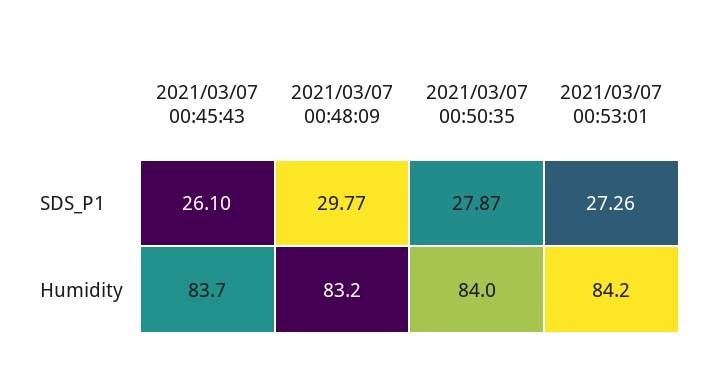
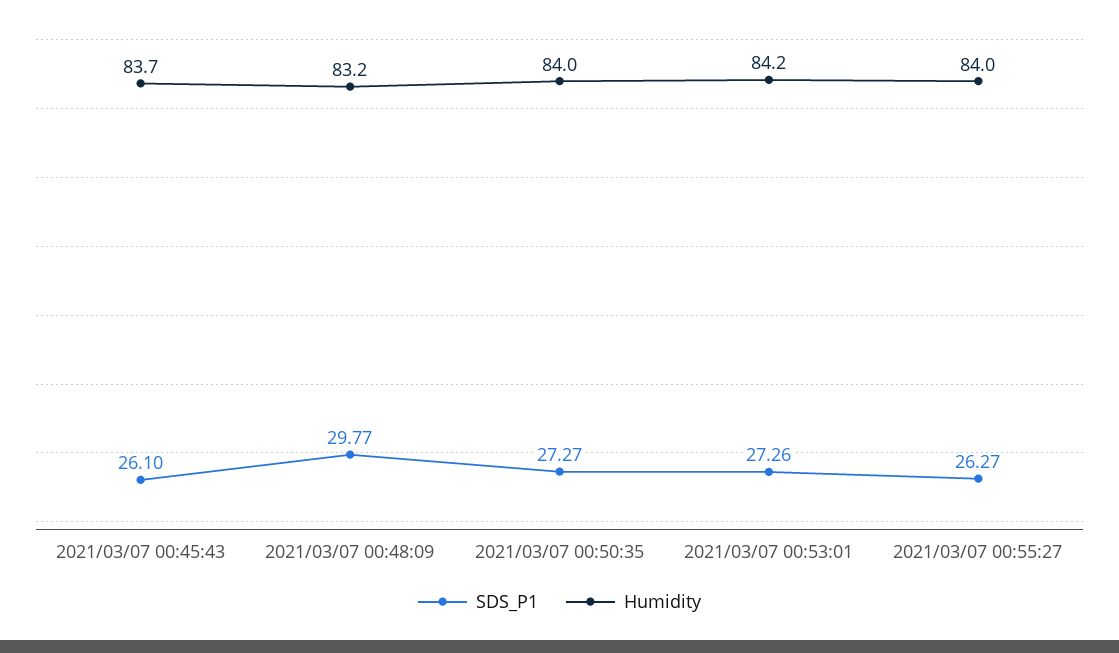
SDS_P1, 2021/03/07 00:50:35: 27.87 -> 27.27
SDS_P1, 2021/03/07 00:55:27: none -> 26.27
Humidity, 2021/03/07 00:55:27: none -> 84

